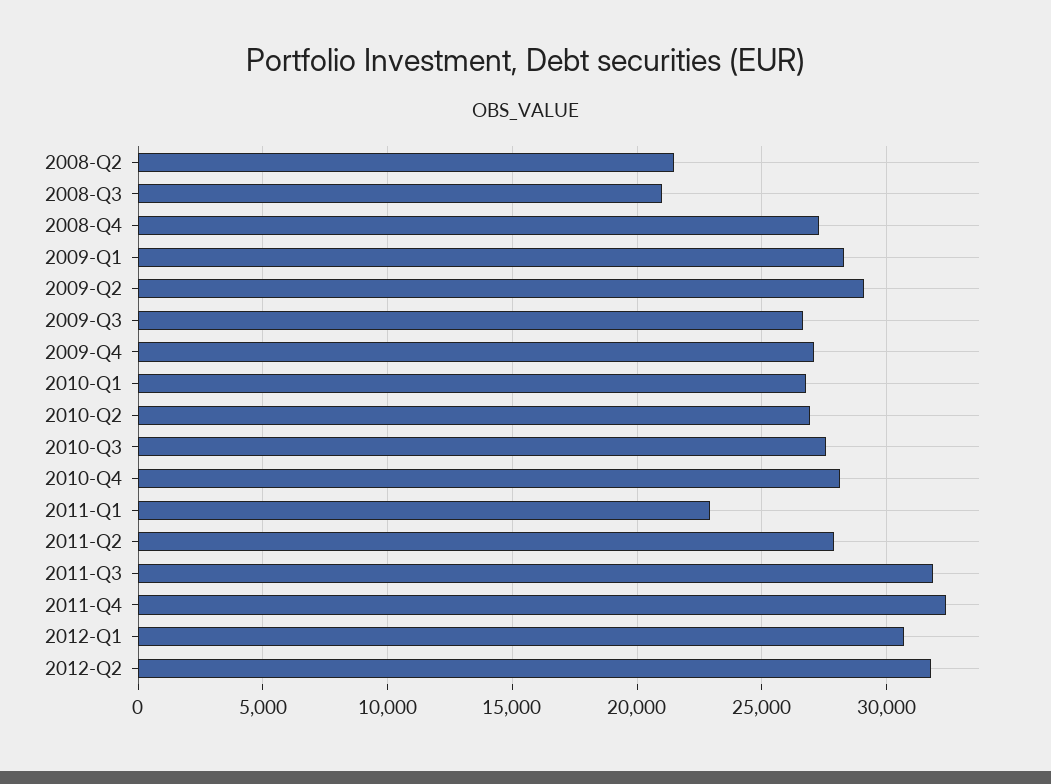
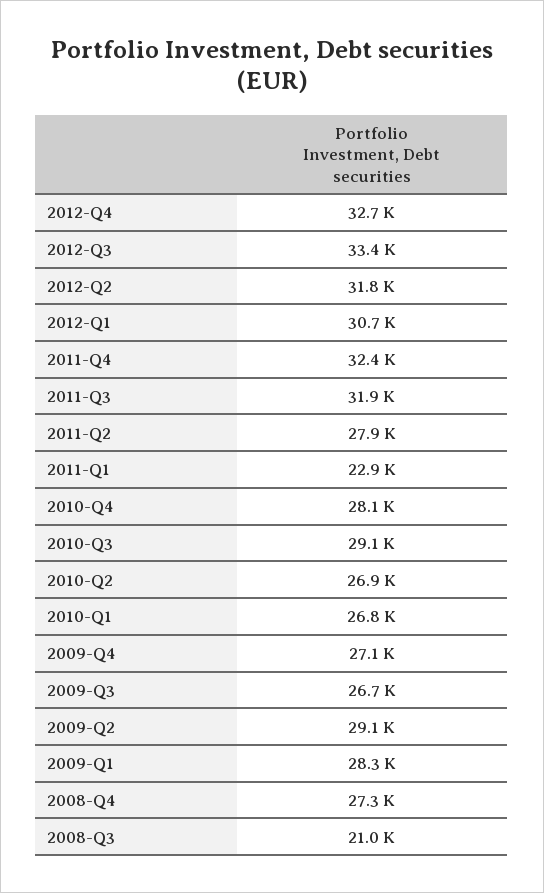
2008-Q2: 21500 -> none
2010-Q3: 27500 -> 29100
2012-Q4: none -> 32700
2012-Q3: none -> 33400

